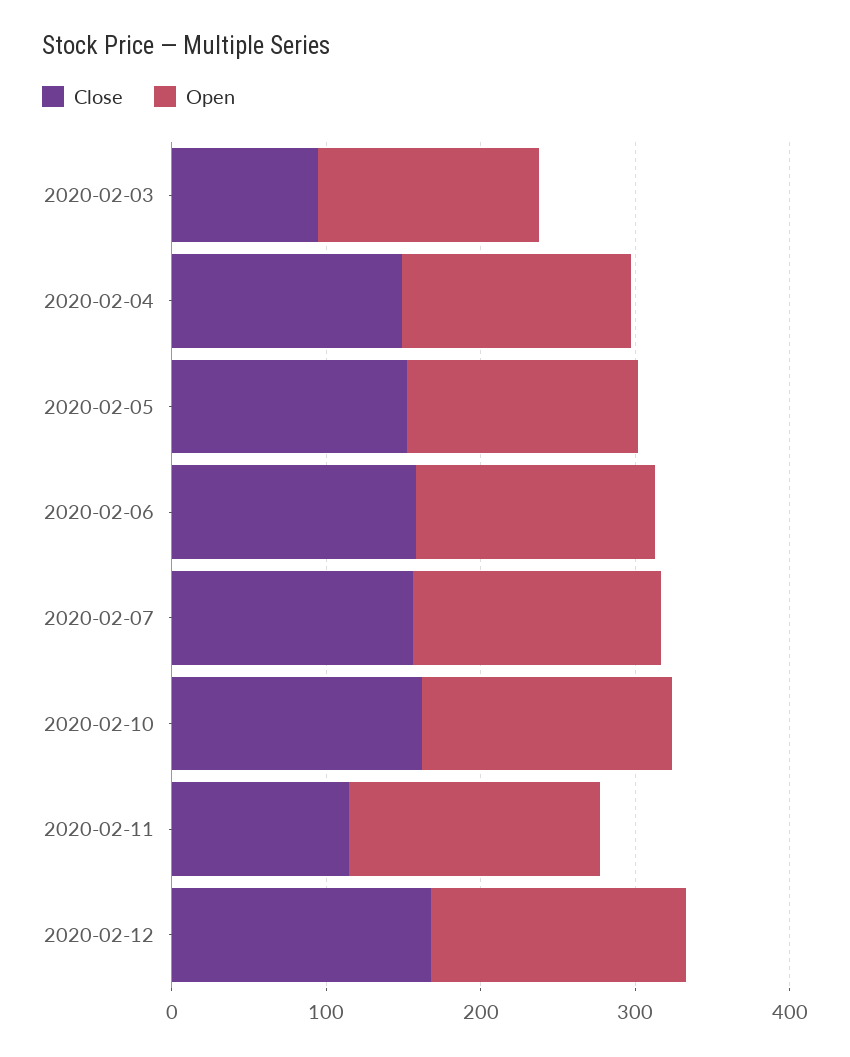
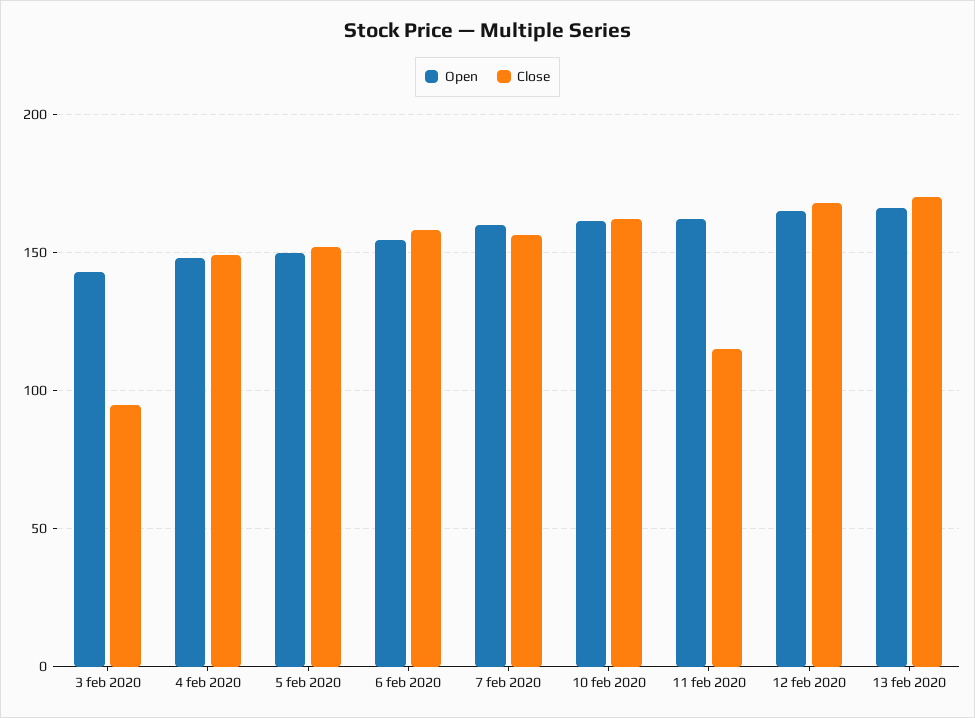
Open, 13 feb 2020: none -> 165
Close, 13 feb 2020: none -> 170

